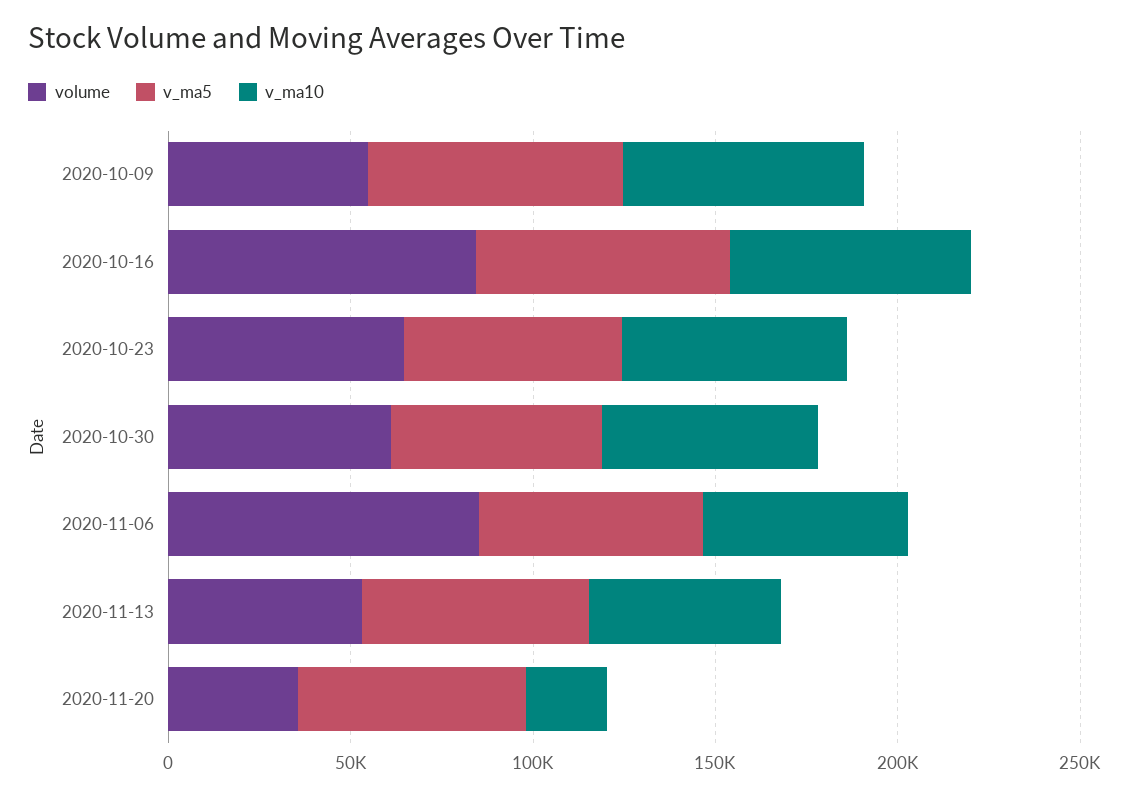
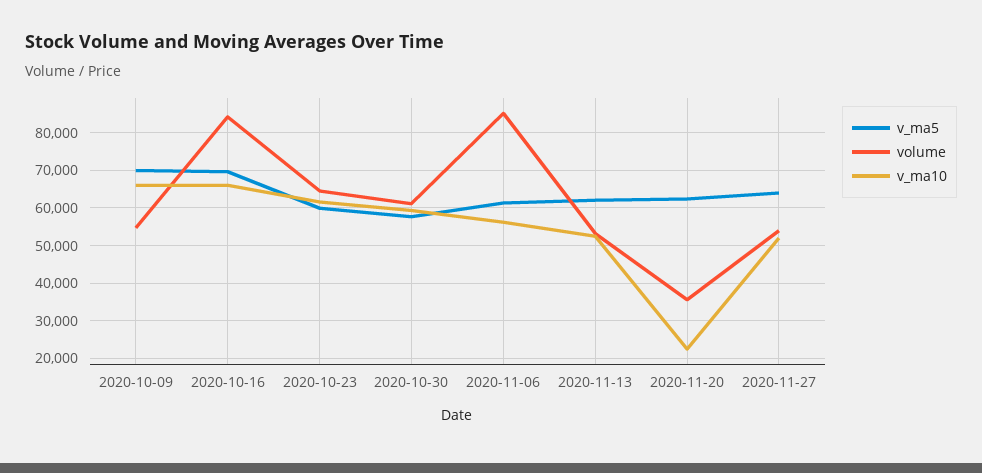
v_ma5, 2020-11-27: none -> 64000
volume, 2020-11-27: none -> 54000
v_ma10, 2020-11-27: none -> 52000

